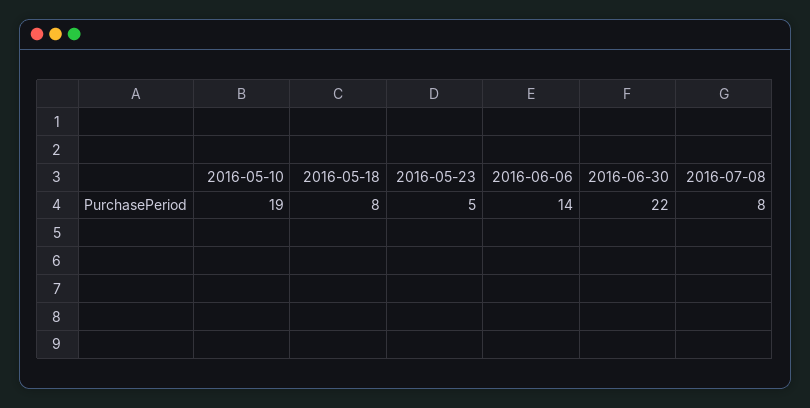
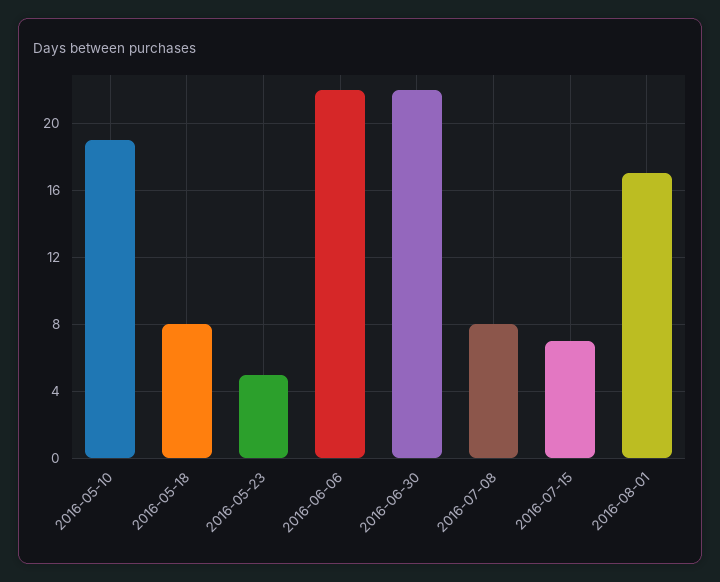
2016-06-06: 14 -> 22
2016-07-15: none -> 7
2016-08-01: none -> 17

